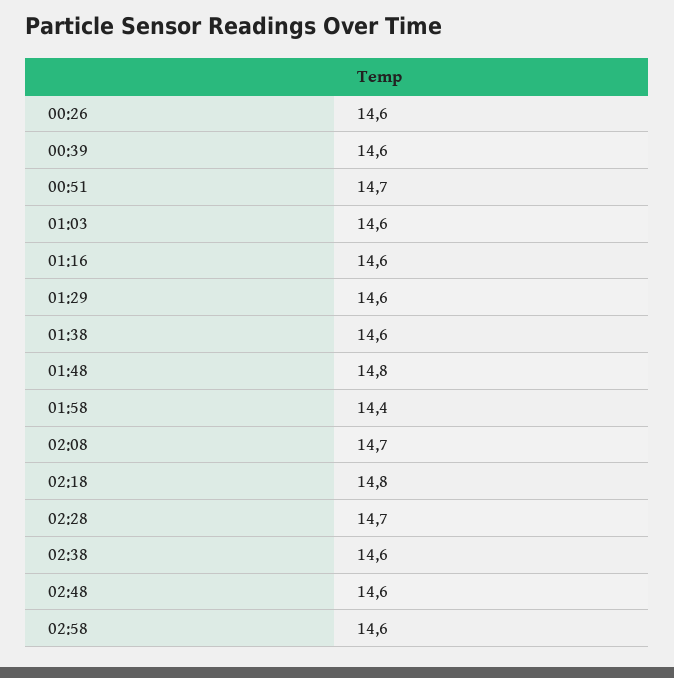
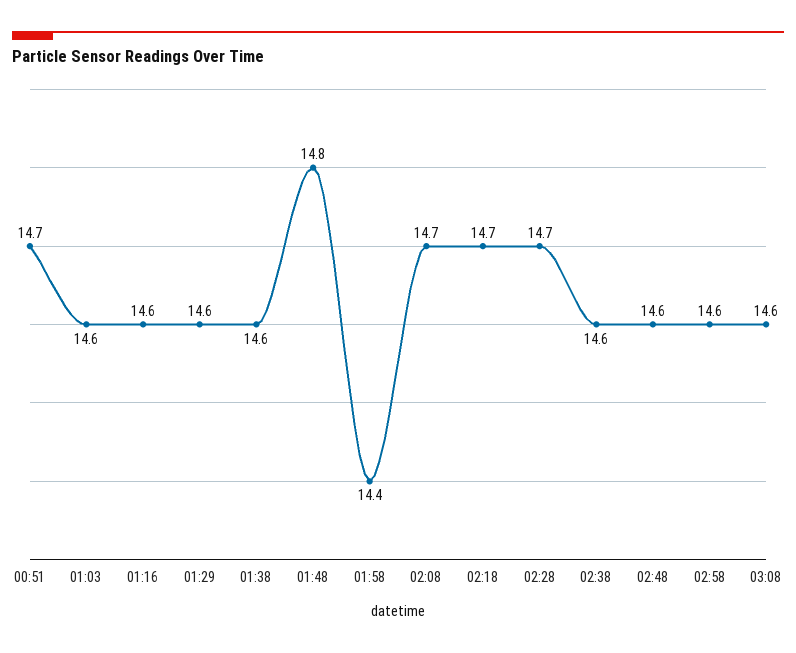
00:26: 14.6 -> none
00:39: 14.6 -> none
02:18: 14.8 -> 14.7
03:08: none -> 14.6

